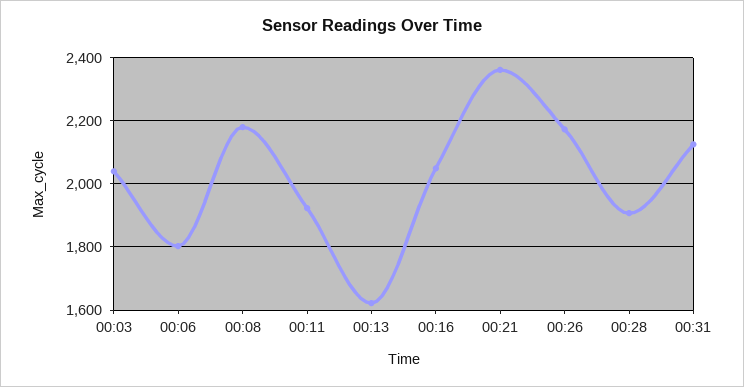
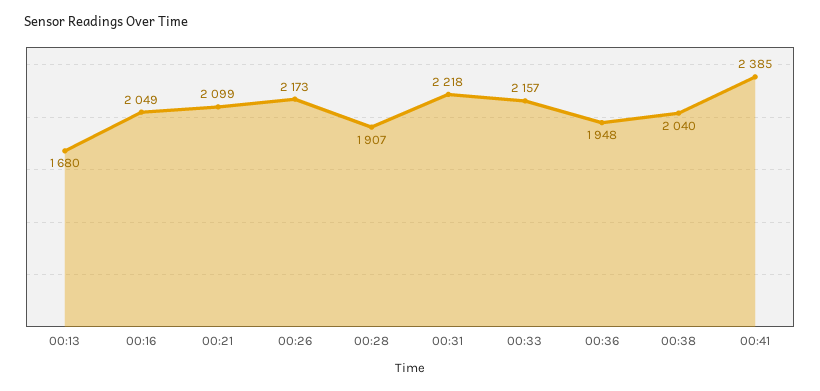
00:03: 2040 -> none
00:06: 1800 -> none
00:08: 2180 -> none
00:11: 1920 -> none
00:13: 1620 -> 1680
00:21: 2360 -> 2099
00:31: 2120 -> 2218
00:33: none -> 2157
00:36: none -> 1948
00:38: none -> 2040
00:41: none -> 2385

